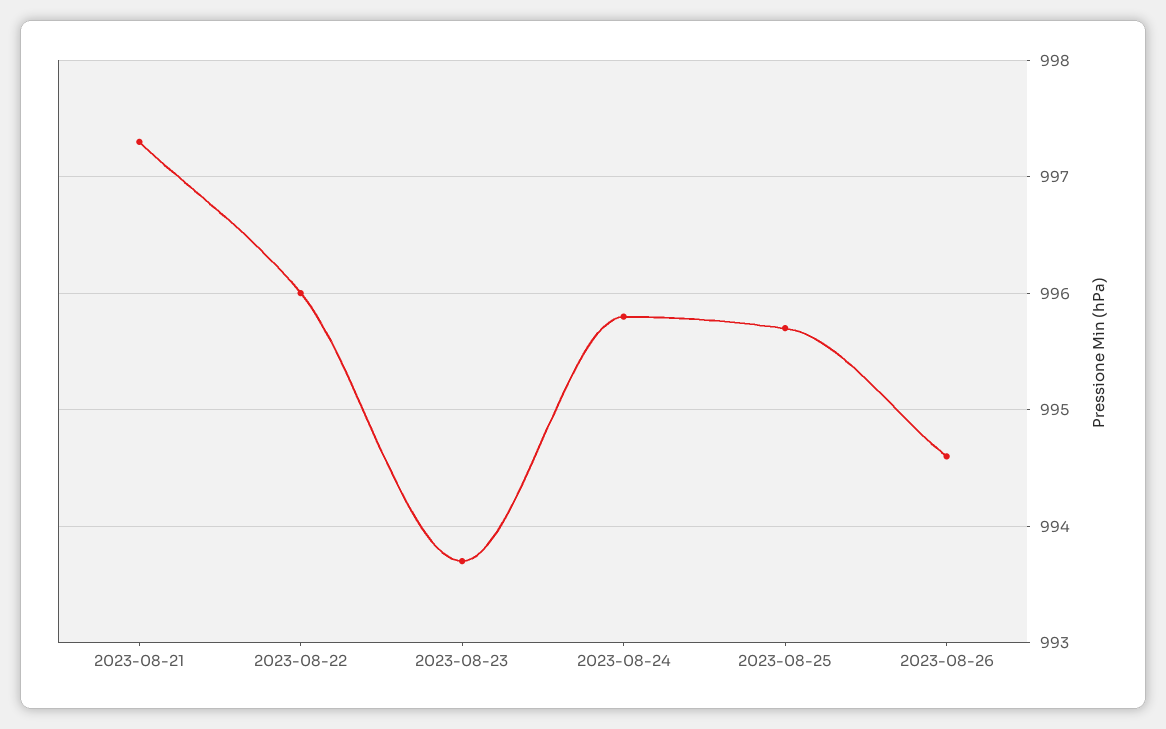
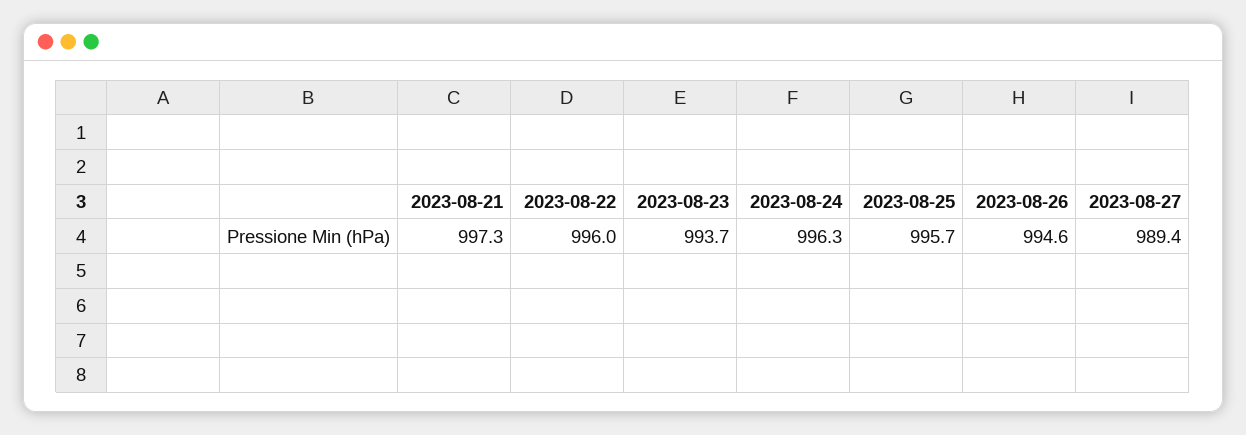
2023-08-24: 995.8 -> 996.3
2023-08-27: none -> 989.4

